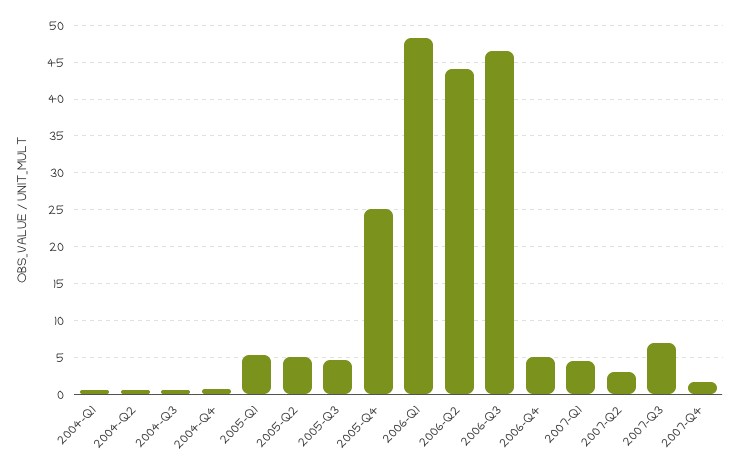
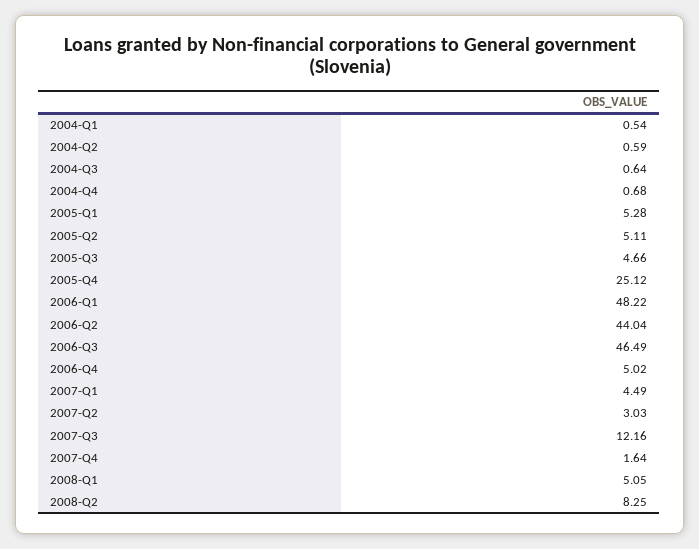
2007-Q3: 7 -> 12.16
2008-Q1: none -> 5.05
2008-Q2: none -> 8.25

